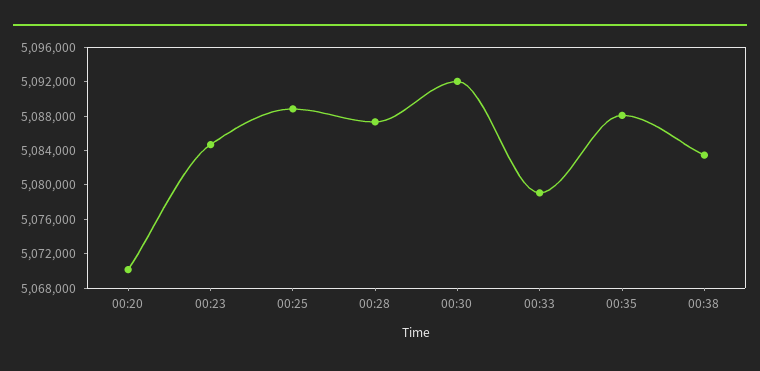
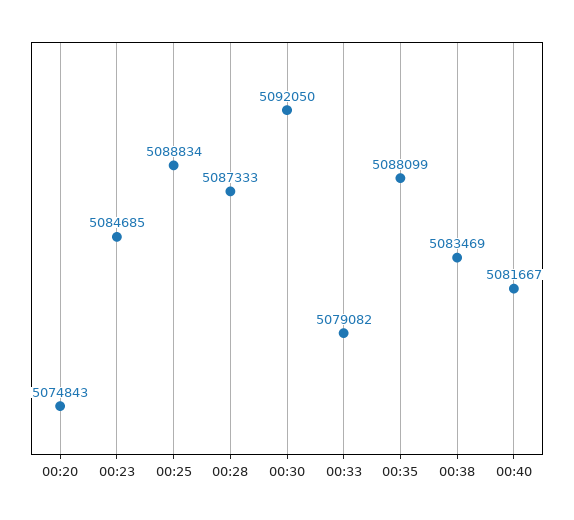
00:20: 5070000 -> 5074843
00:40: none -> 5081667

